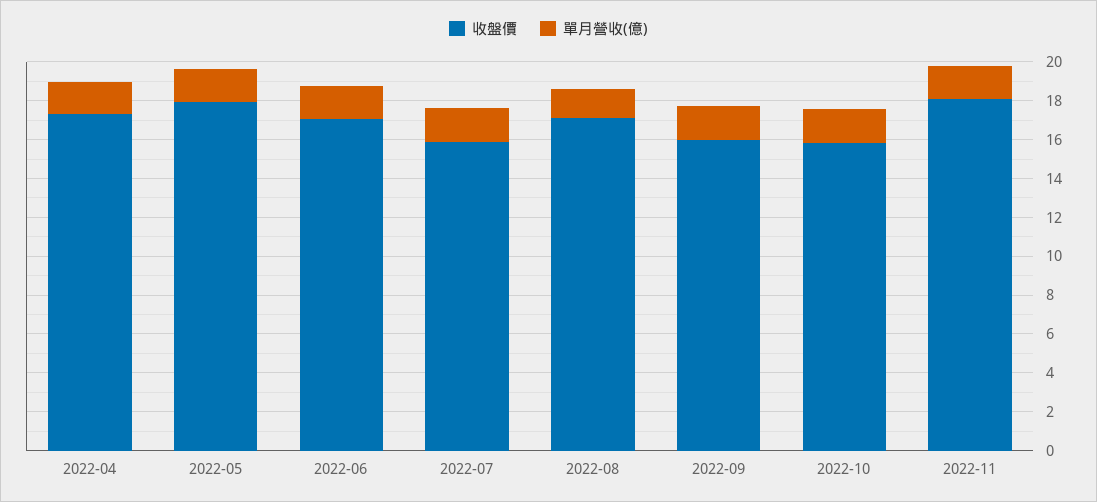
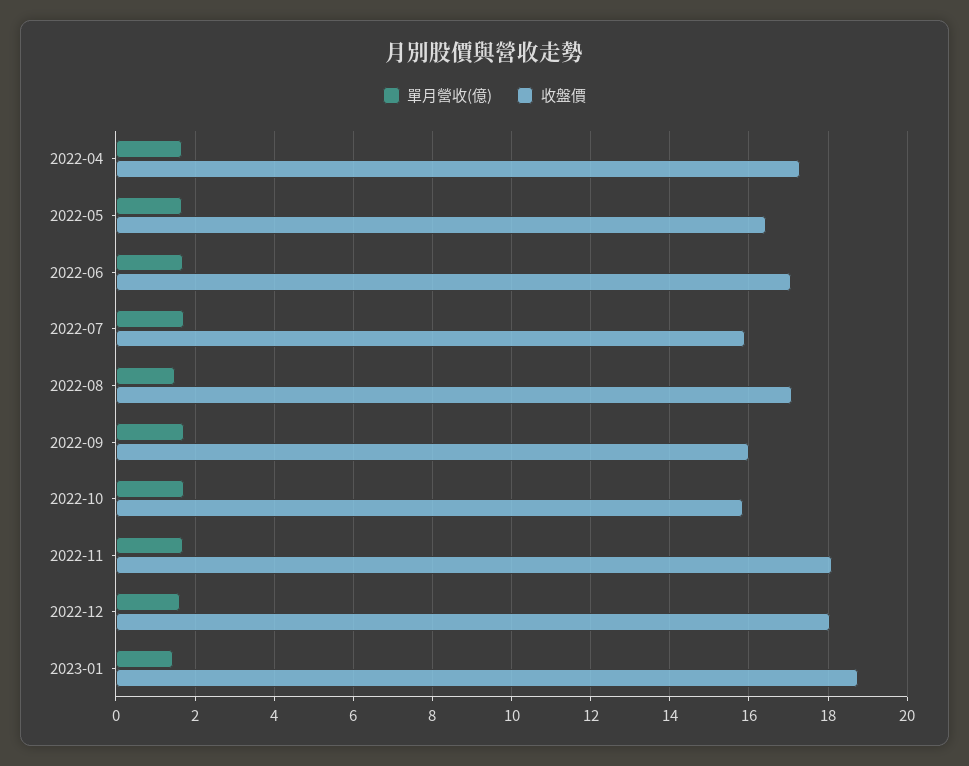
收盤價, 2022-05: 18 -> 16.4
單月營收(億), 2022-12: none -> 1.6
收盤價, 2022-12: none -> 18
單月營收(億), 2023-01: none -> 1.4
收盤價, 2023-01: none -> 18.8

